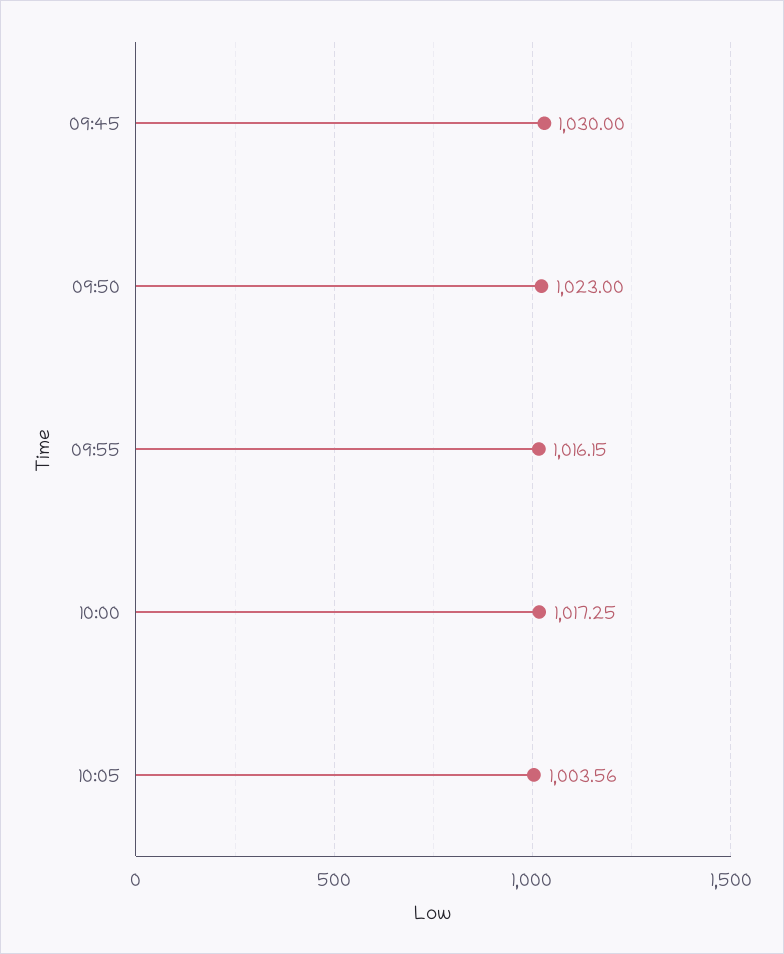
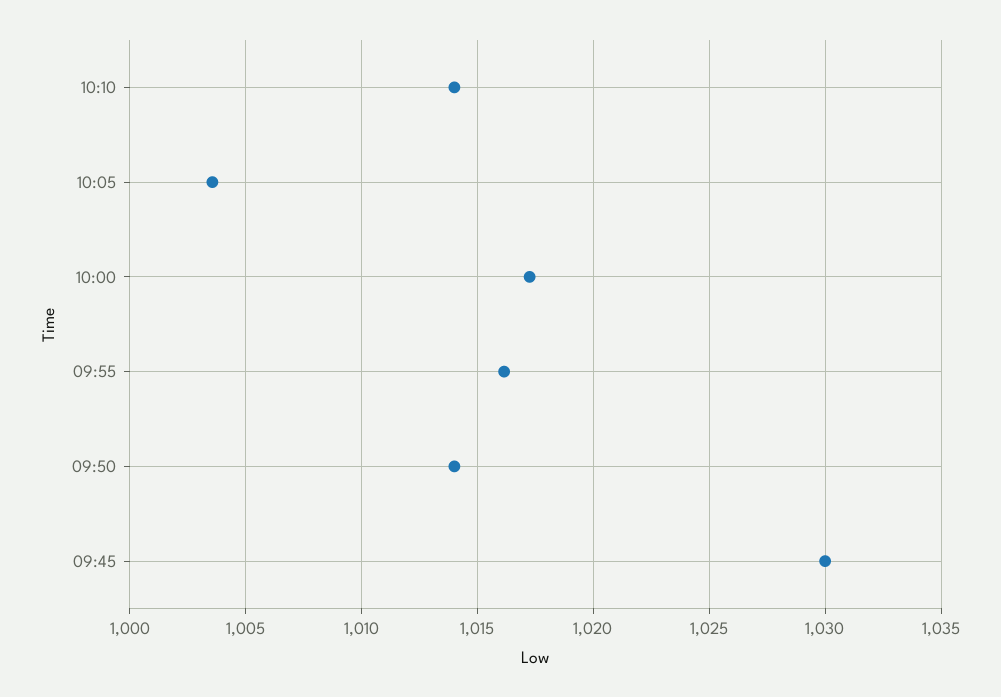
09:50: 1023 -> 1014
10:10: none -> 1014

